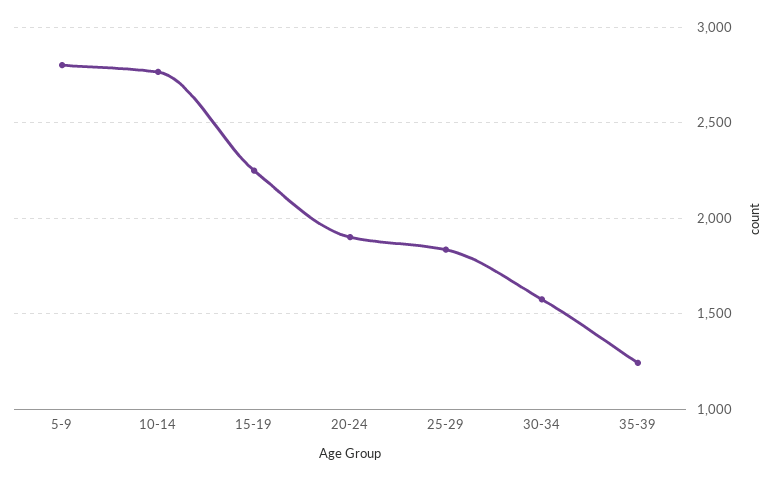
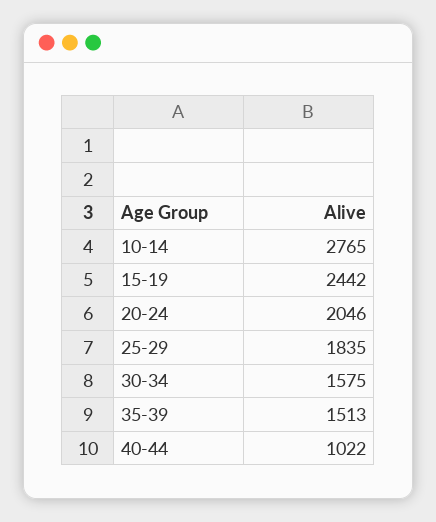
5-9: 2800 -> none
15-19: 2250 -> 2442
20-24: 1900 -> 2046
35-39: 1250 -> 1513
40-44: none -> 1022

